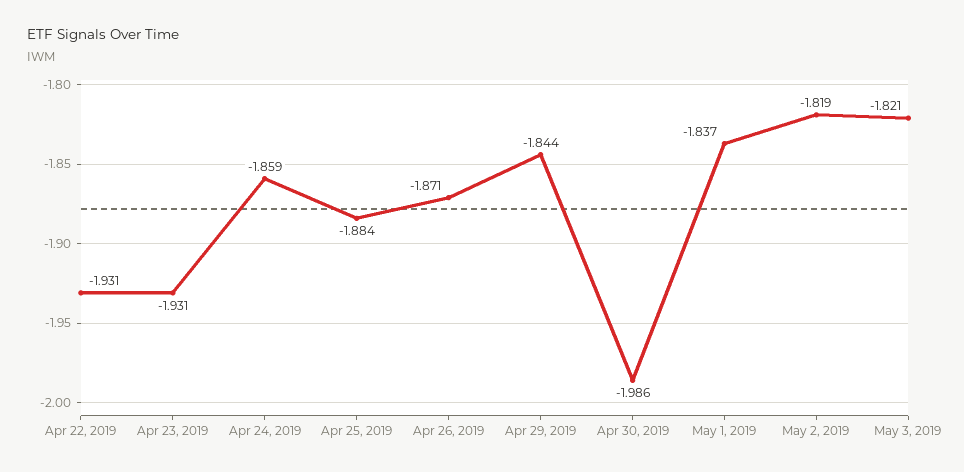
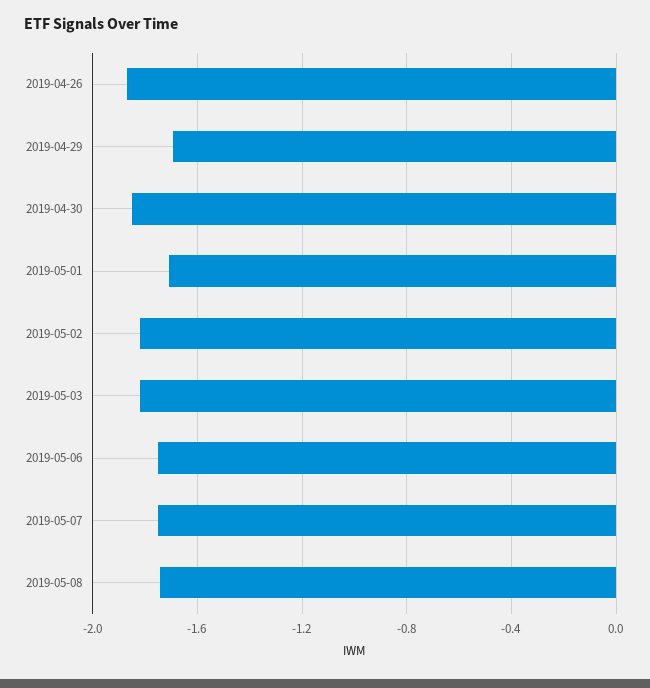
Apr 22, 2019: -1.931 -> none
Apr 23, 2019: -1.931 -> none
Apr 24, 2019: -1.859 -> none
Apr 25, 2019: -1.884 -> none
Apr 29, 2019: -1.844 -> -1.7
Apr 30, 2019: -1.986 -> -1.85
May 1, 2019: -1.837 -> -1.7
2019-05-06: none -> -1.75
2019-05-07: none -> -1.75
2019-05-08: none -> -1.75

